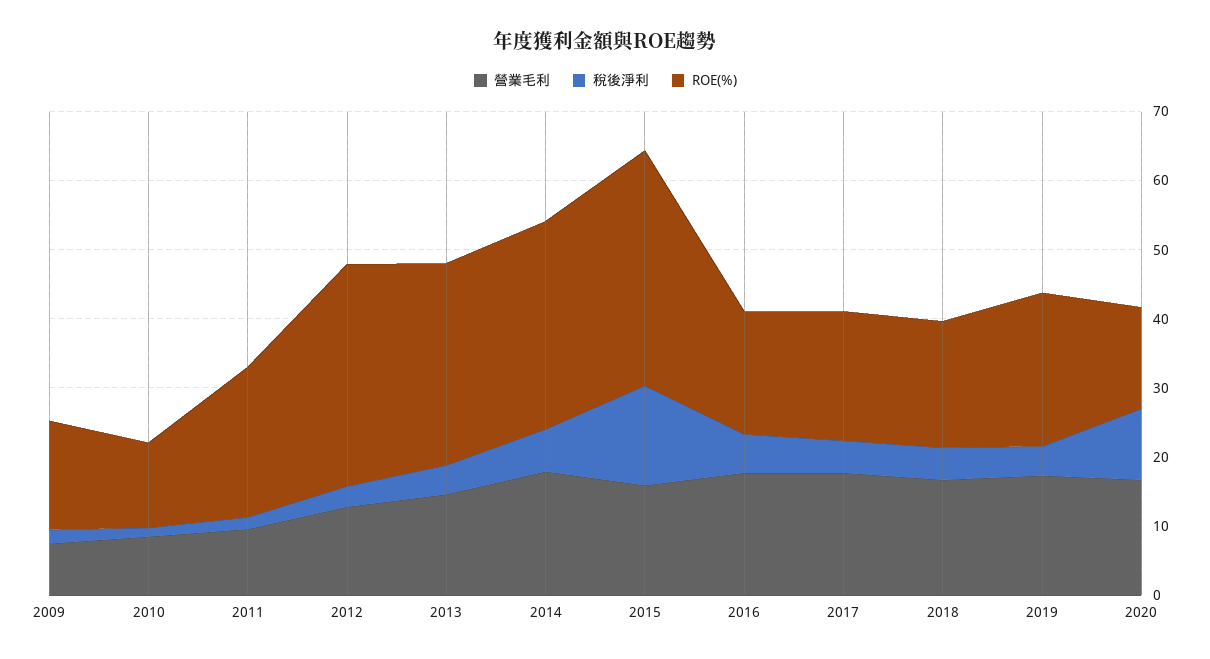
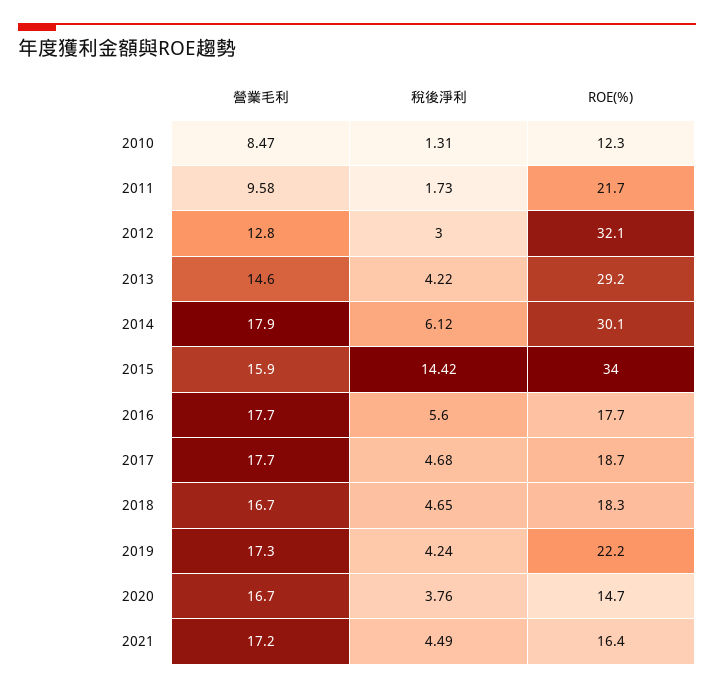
營業毛利, 2009: 8 -> none
稅後淨利, 2009: 2 -> none
ROE(%), 2009: 16 -> none
稅後淨利, 2020: 10 -> 3.76
營業毛利, 2021: none -> 17.2
稅後淨利, 2021: none -> 4.49
ROE(%), 2021: none -> 16.4

